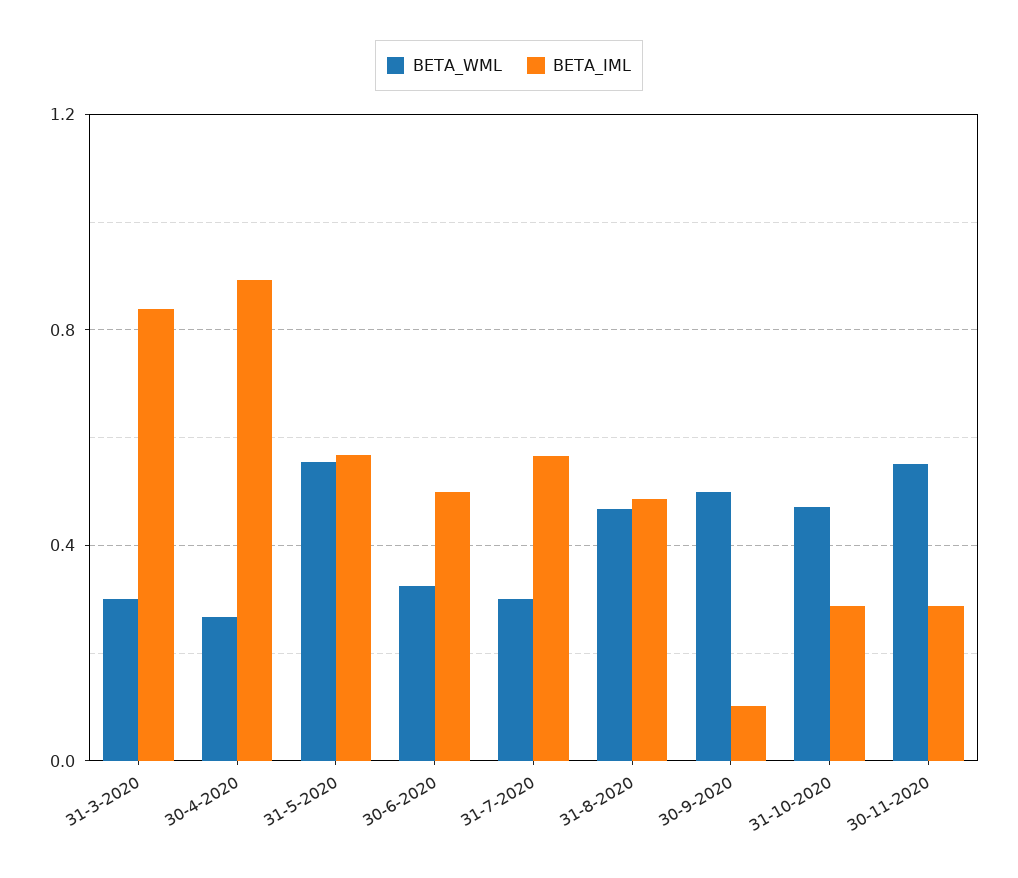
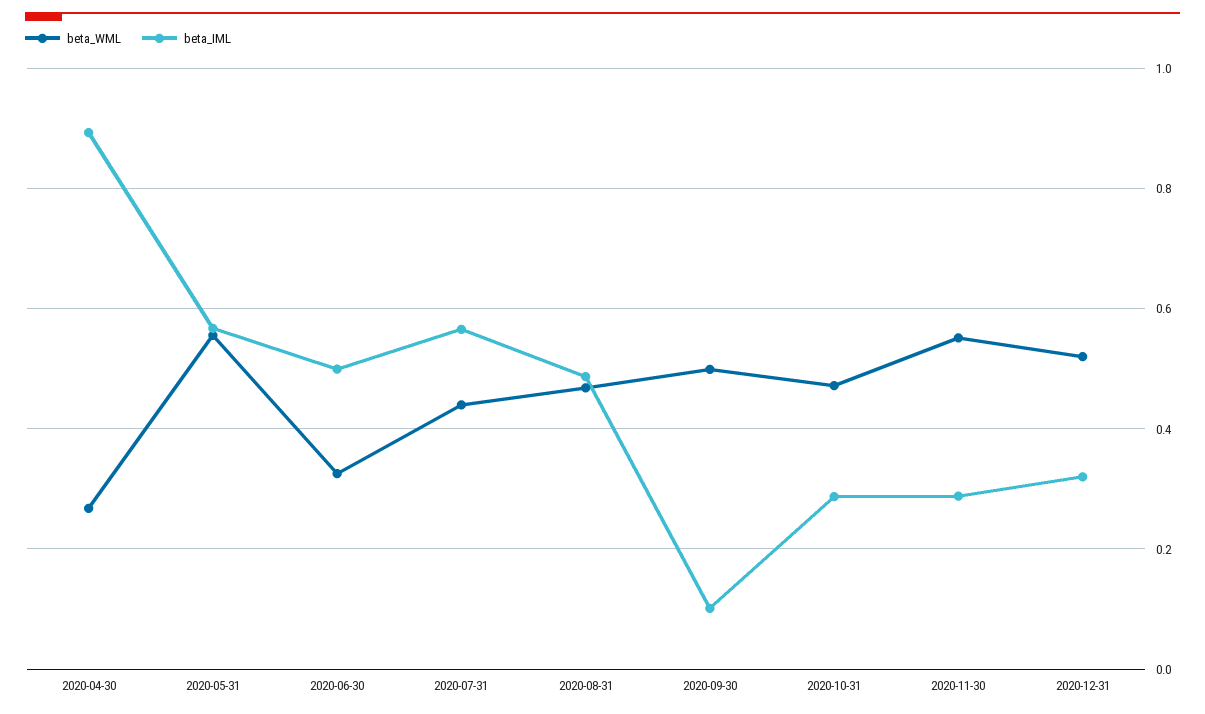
BETA_WML, 31-3-2020: 0.3 -> none
BETA_IML, 31-3-2020: 0.85 -> none
BETA_WML, 31-7-2020: 0.3 -> 0.44
BETA_WML, 2020-12-31: none -> 0.52
BETA_IML, 2020-12-31: none -> 0.32

